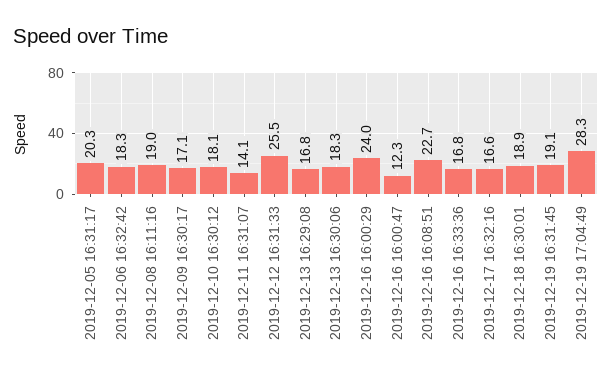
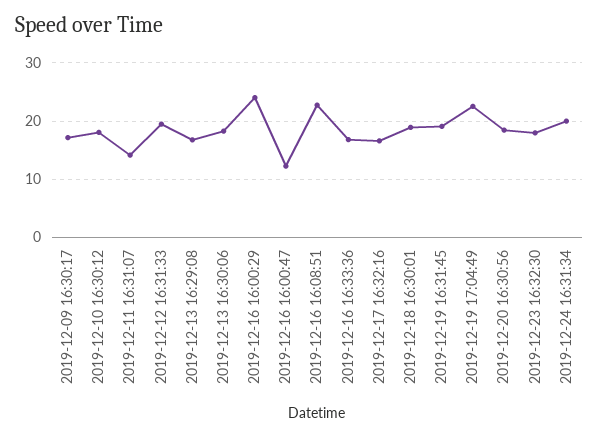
2019-12-05 16:31:17: 20.3 -> none
2019-12-06 16:32:42: 18.3 -> none
2019-12-08 16:11:16: 19 -> none
2019-12-12 16:31:33: 25.5 -> 20
2019-12-19 17:04:49: 28.3 -> 22
2019-12-20 16:30:56: none -> 18
2019-12-23 16:32:30: none -> 18
2019-12-24 16:31:34: none -> 20

